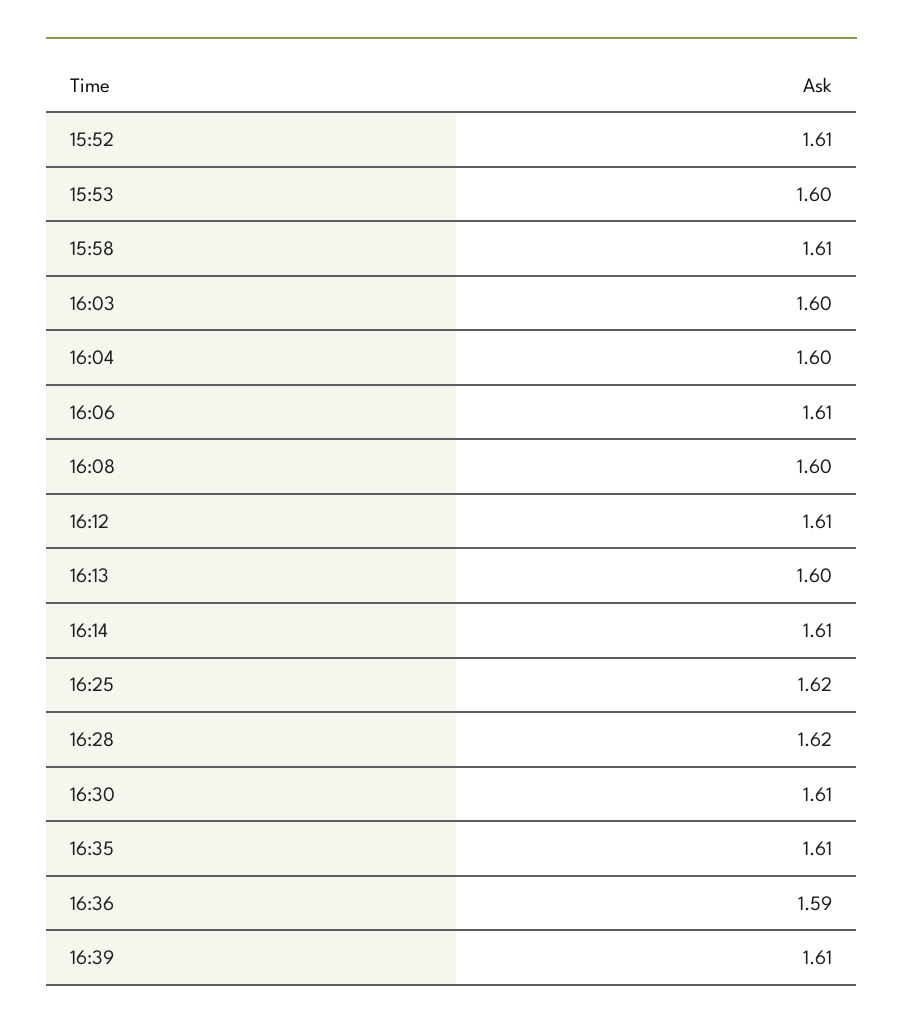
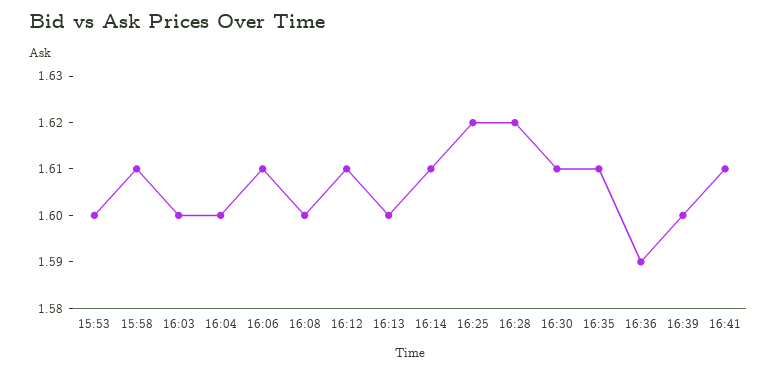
15:52: 1.61 -> none
16:39: 1.61 -> 1.6
16:41: none -> 1.61

